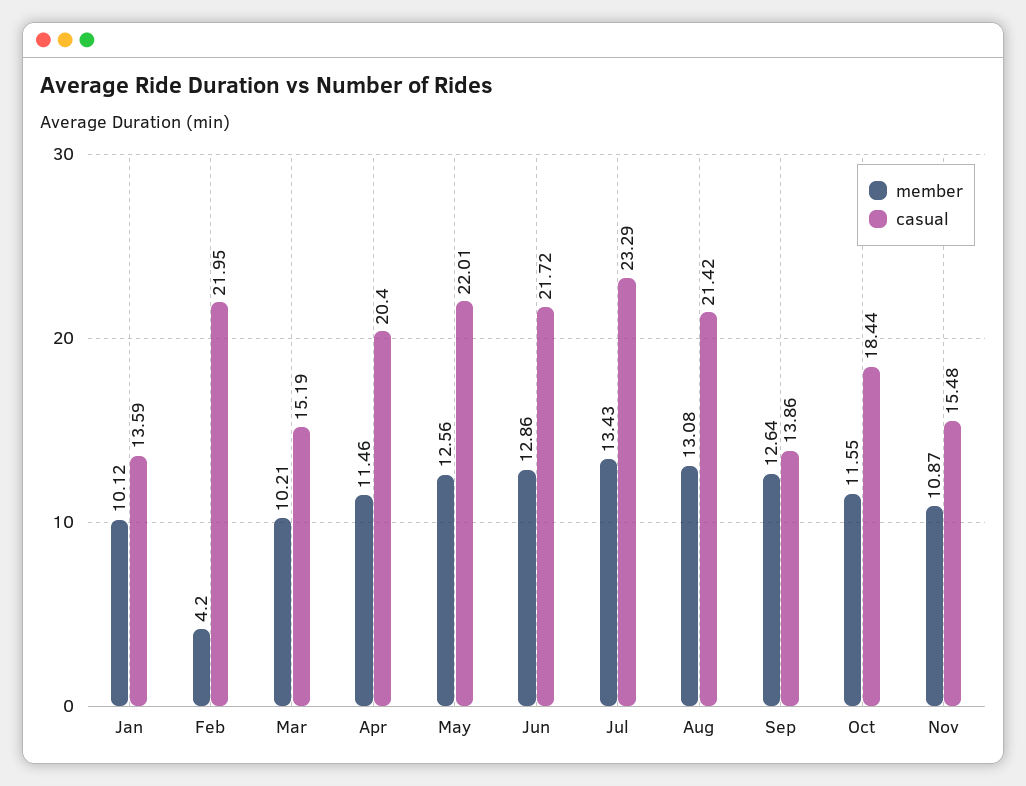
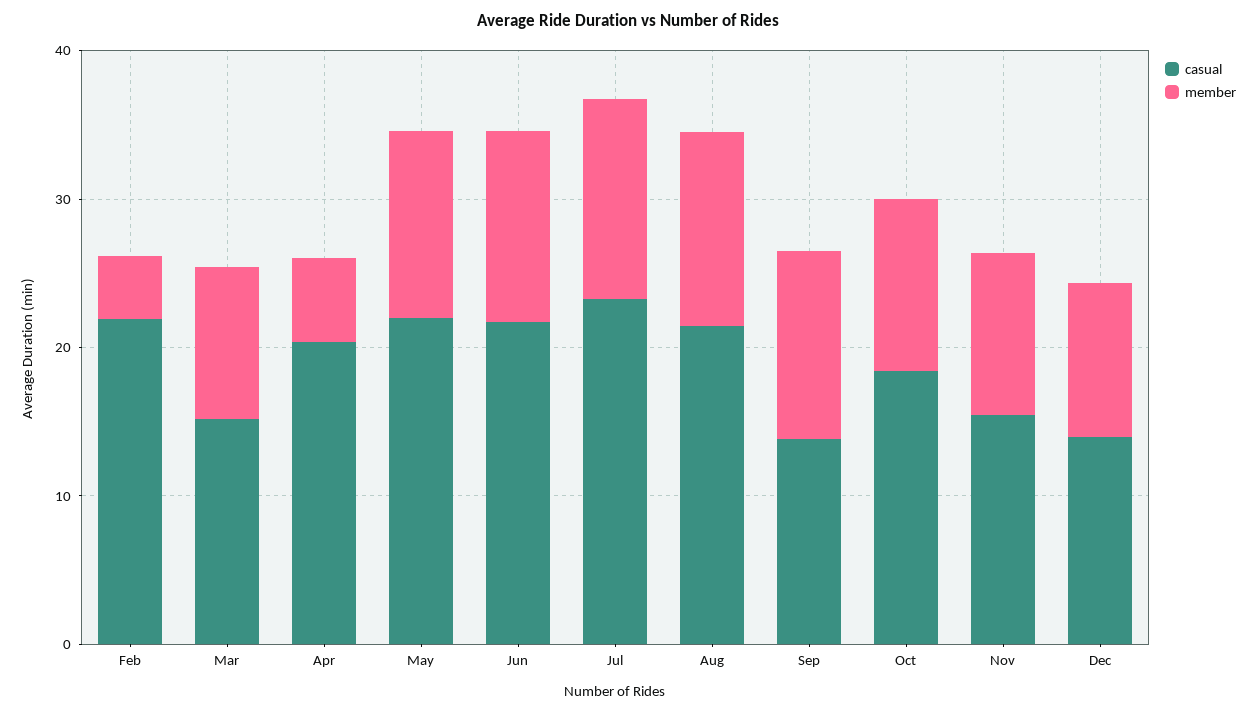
member, Jan: 10.12 -> none
casual, Jan: 13.59 -> none
member, Apr: 11.46 -> 6
casual, Dec: none -> 14
member, Dec: none -> 10

